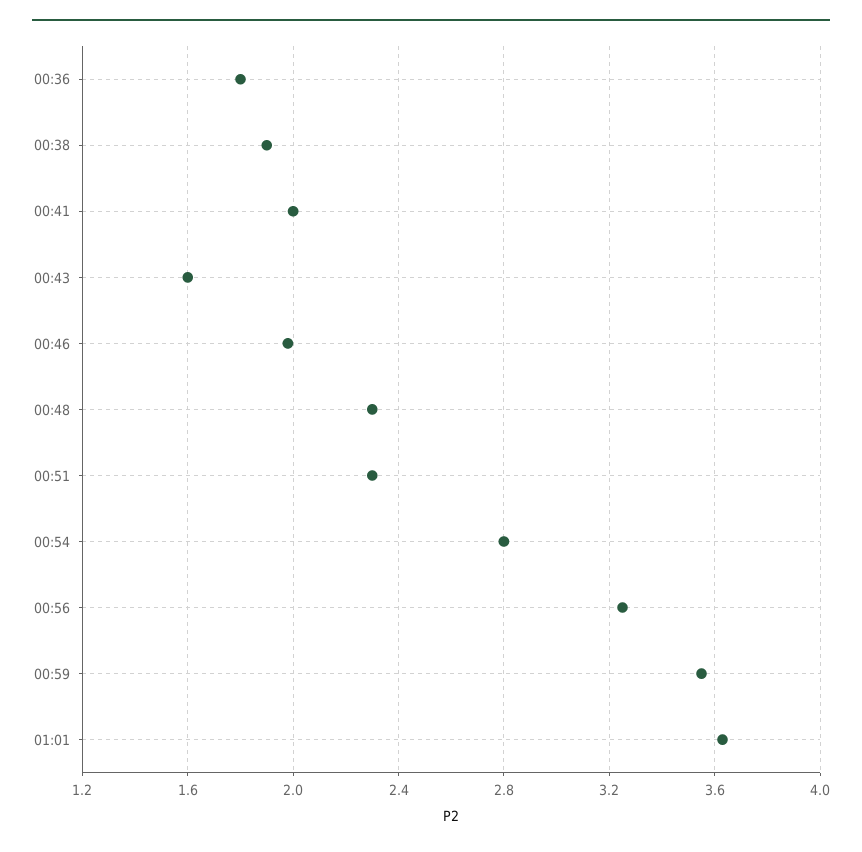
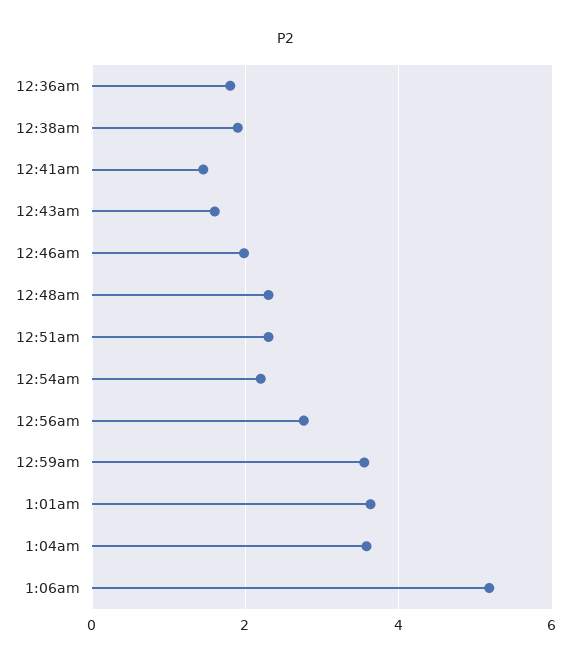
00:41: 2 -> 1.4
00:54: 2.8 -> 2.2
00:56: 3.25 -> 2.8
1:04am: none -> 3.6
1:06am: none -> 5.2

